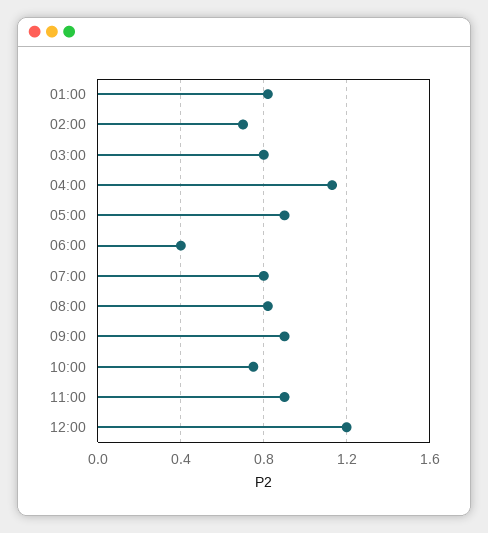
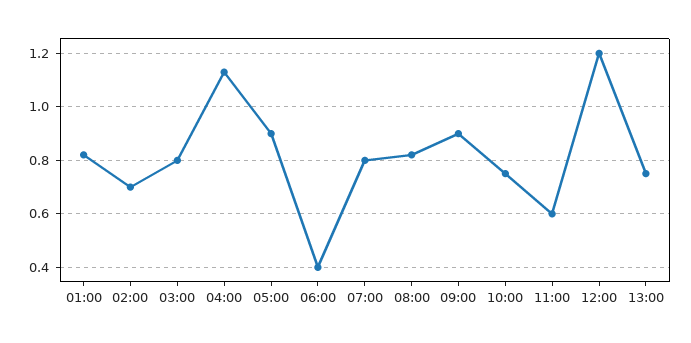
11:00: 0.9 -> 0.6
13:00: none -> 0.75

